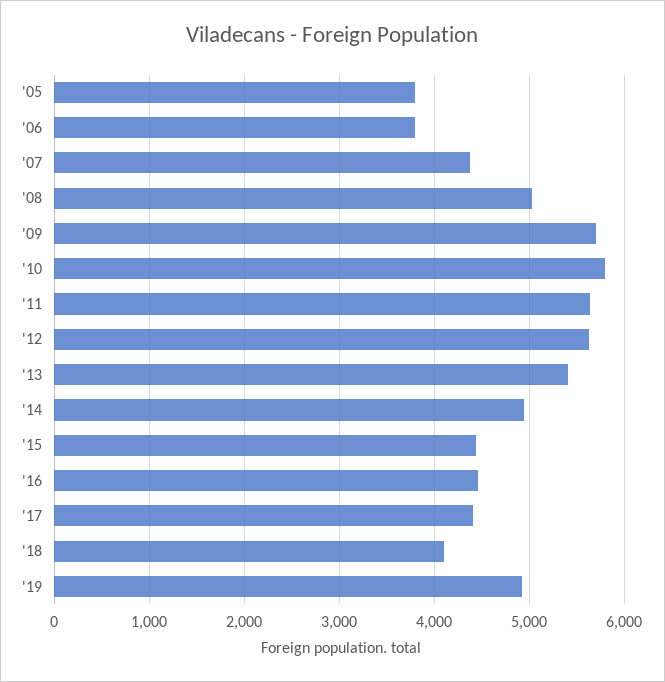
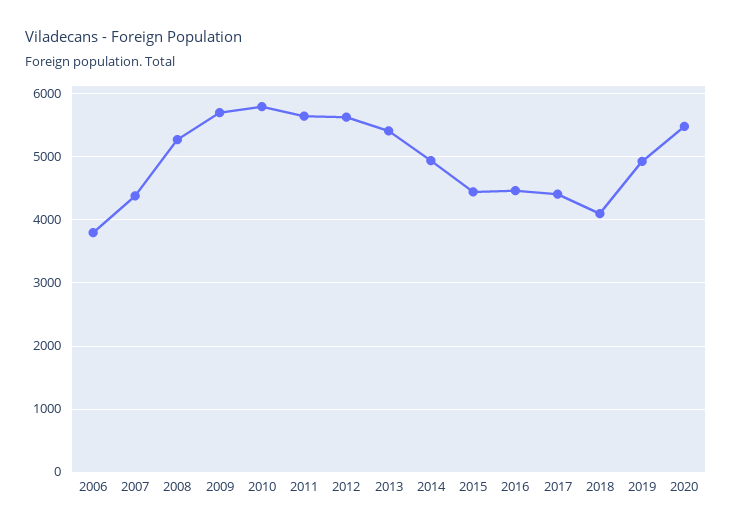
'05: 3800 -> none
'08: 5000 -> 5300
2020: none -> 5500

